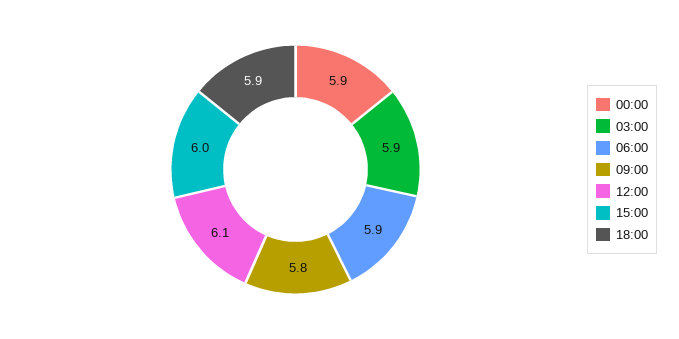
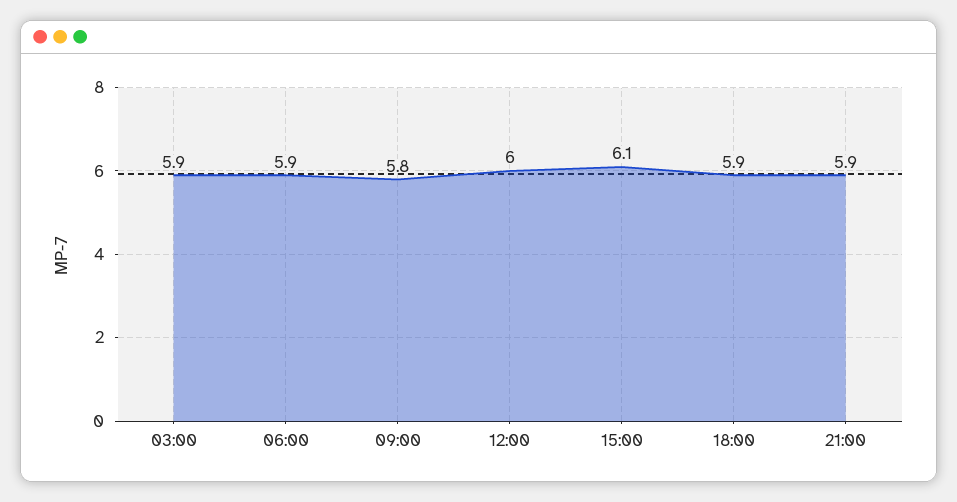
00:00: 5.9 -> none
12:00: 6.1 -> 6
15:00: 6 -> 6.1
21:00: none -> 5.9

